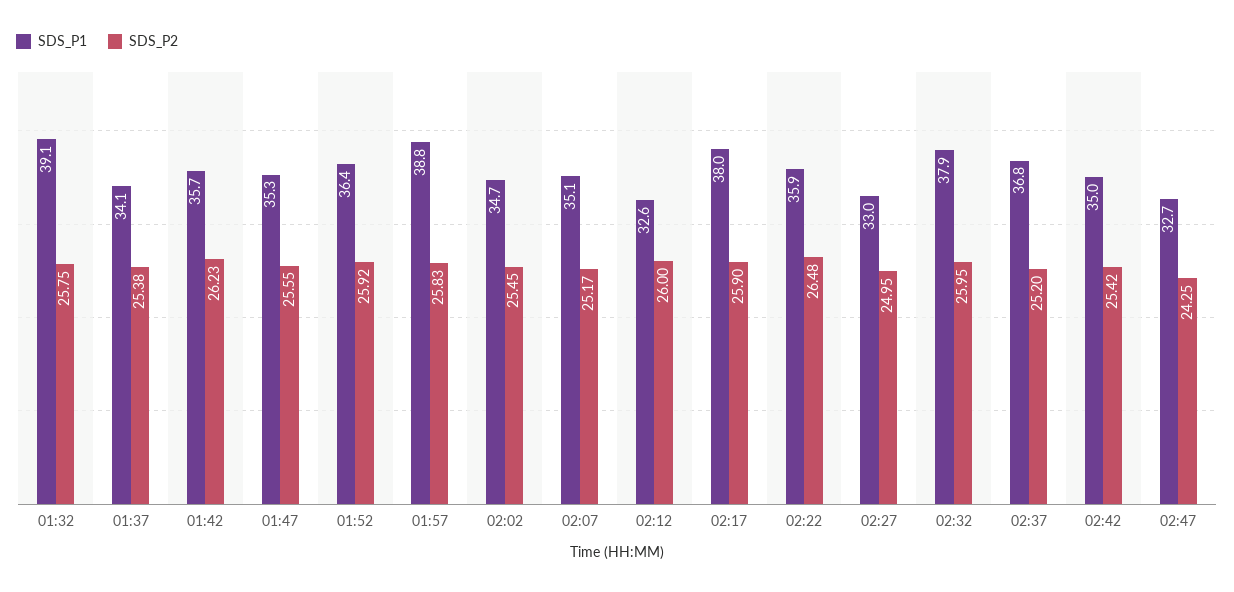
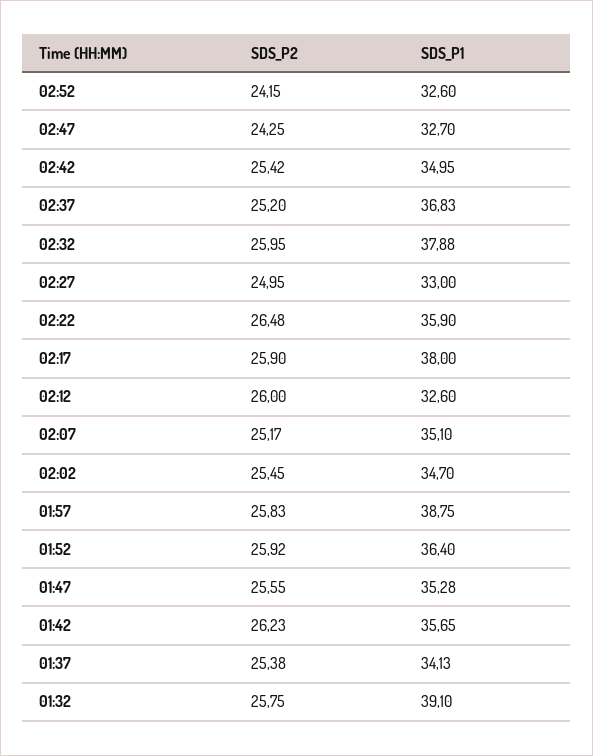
SDS_P2, 02:52: none -> 24.15
SDS_P1, 02:52: none -> 32.6

